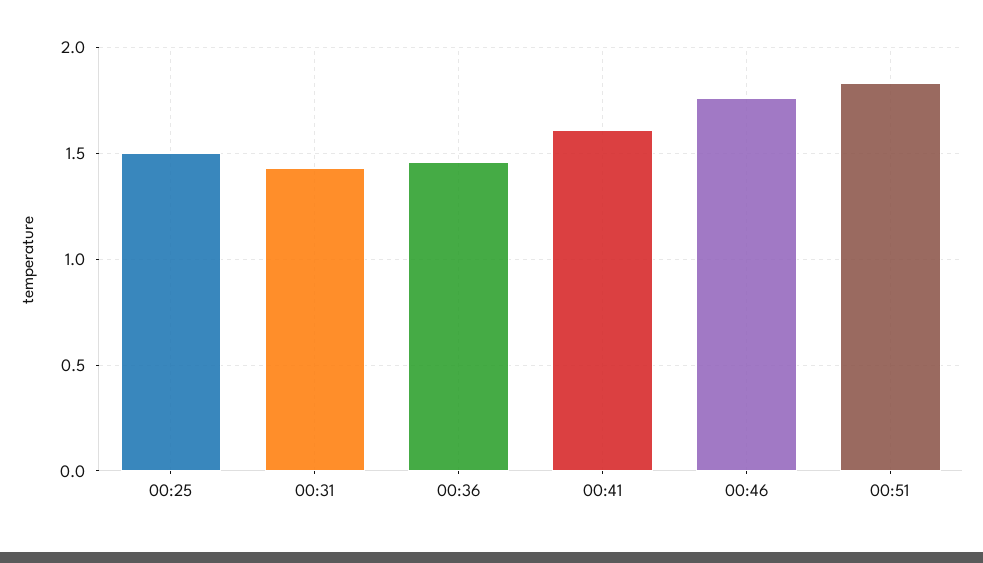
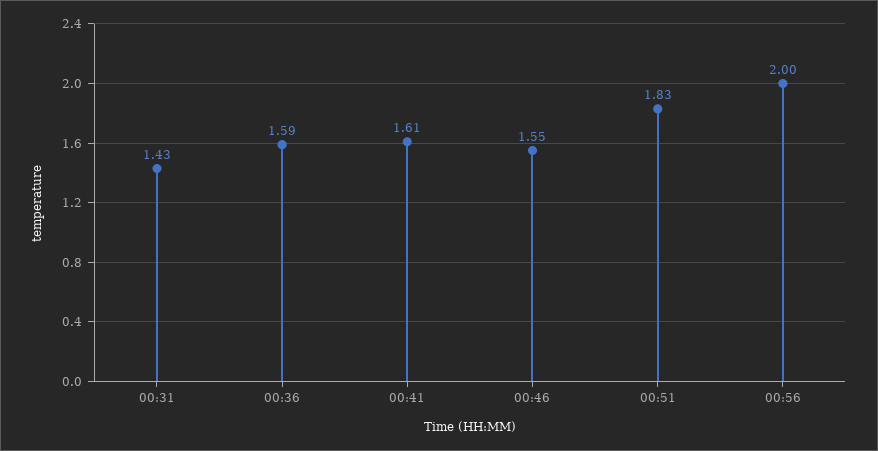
00:25: 1.5 -> none
00:36: 1.45 -> 1.59
00:46: 1.75 -> 1.55
00:56: none -> 2

